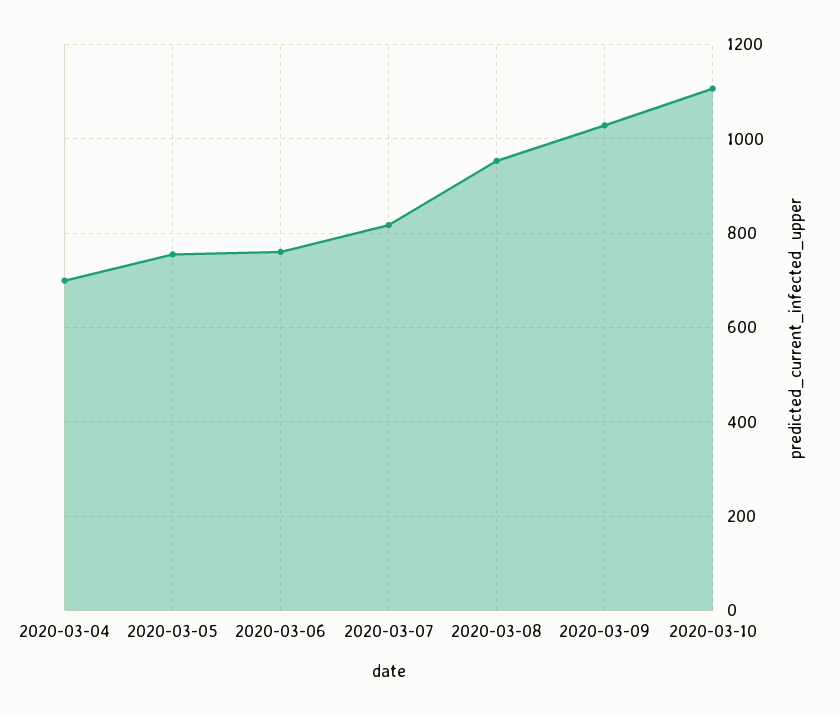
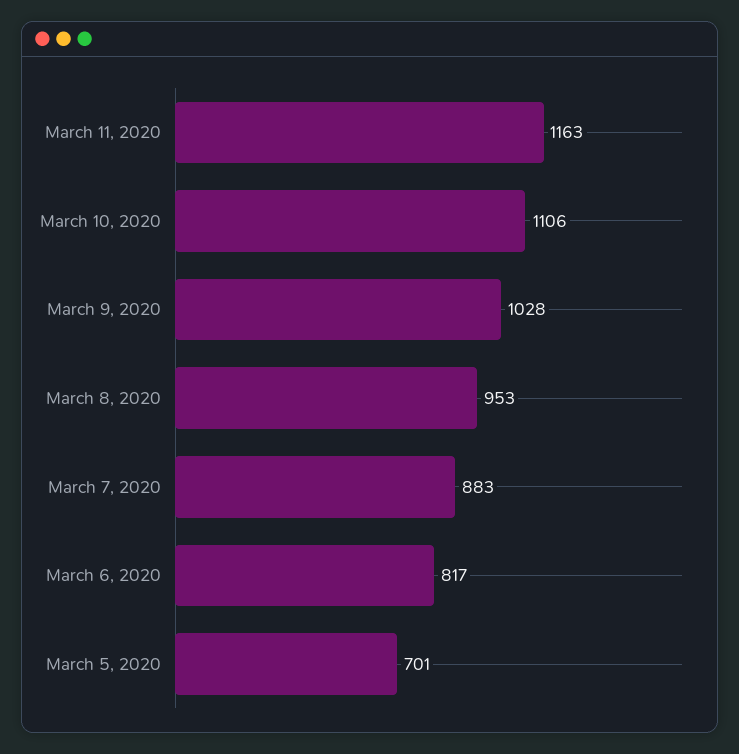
2020-03-04: 700 -> none
2020-03-05: 760 -> 701
2020-03-06: 760 -> 817
2020-03-07: 820 -> 883
March 11, 2020: none -> 1163

